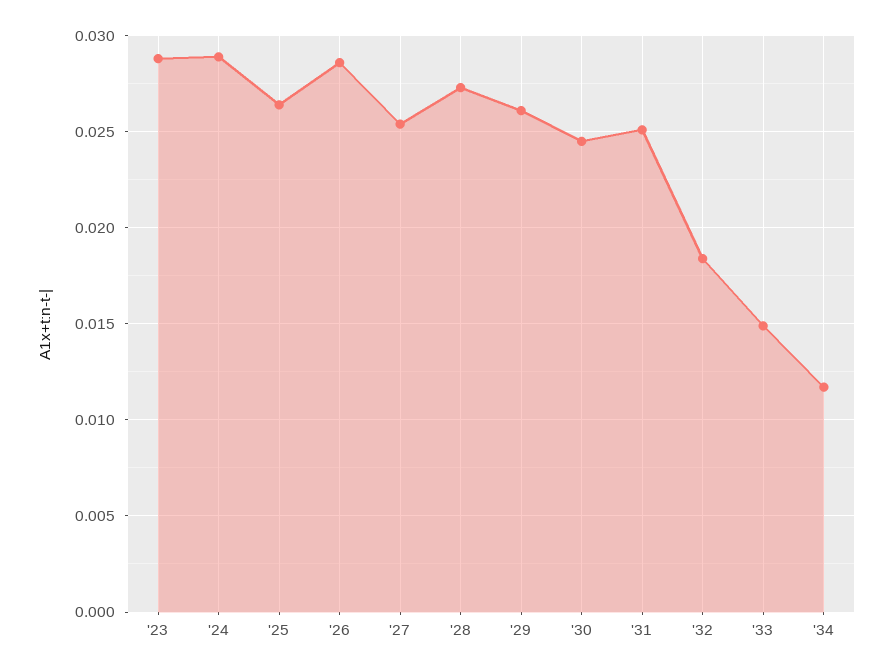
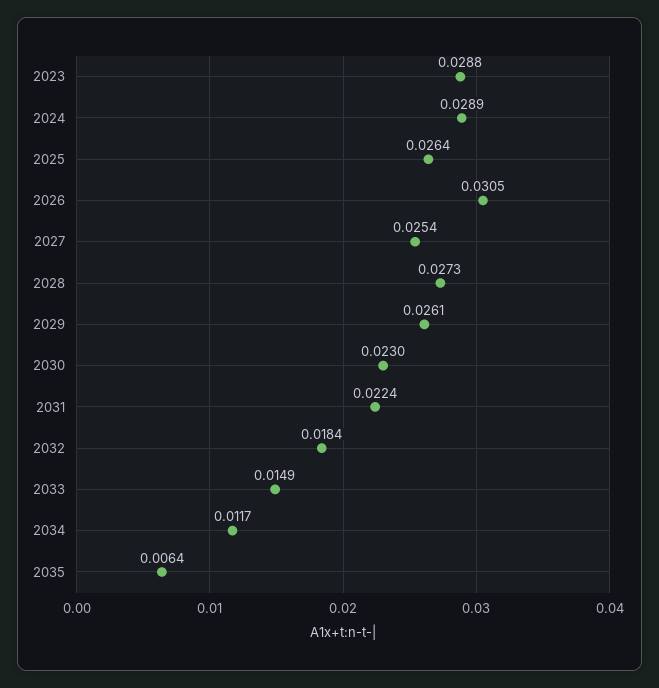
'26: 0.0285 -> 0.0305
'30: 0.0245 -> 0.023
'31: 0.025 -> 0.0224
2035: none -> 0.0064

